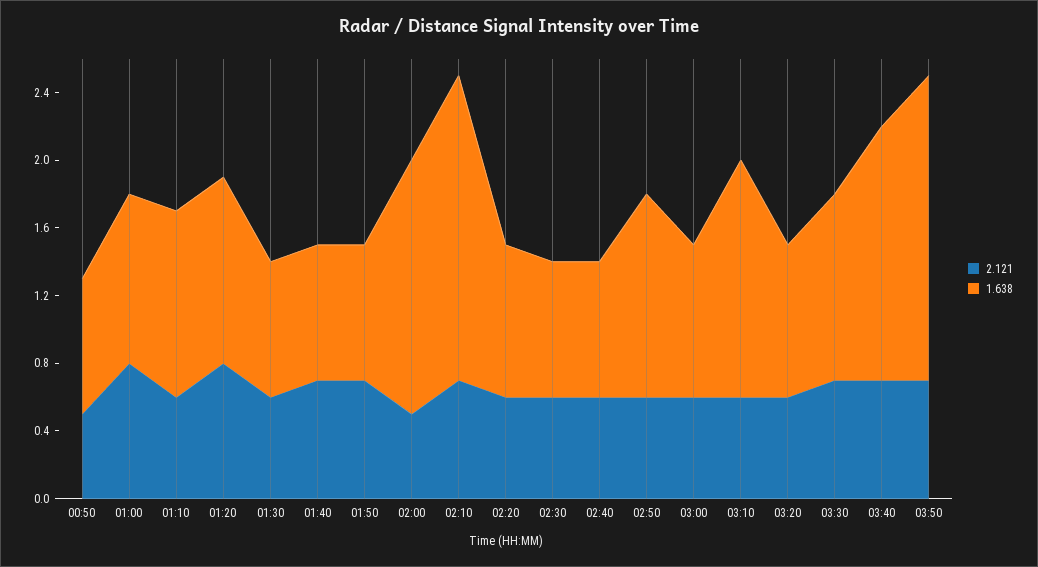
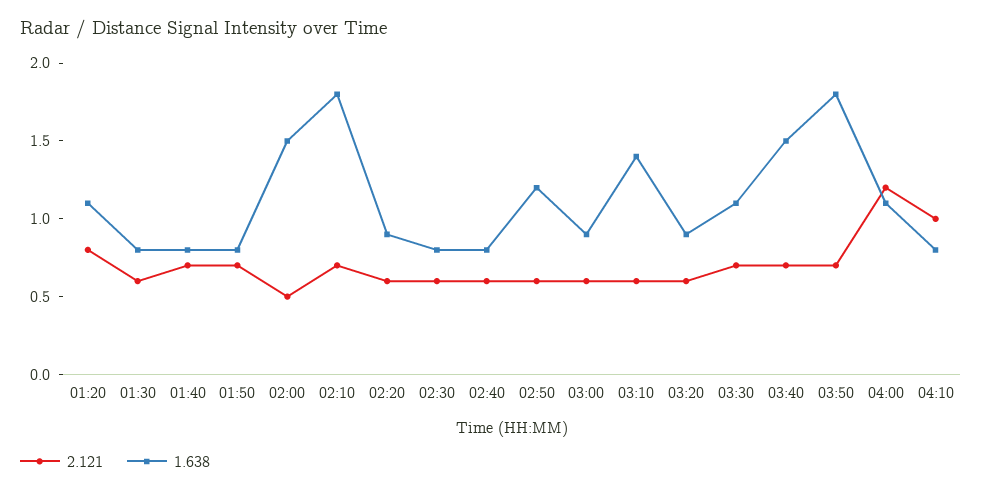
2.121, 00:50: 0.5 -> none
1.638, 00:50: 0.8 -> none
2.121, 01:00: 0.8 -> none
1.638, 01:00: 1 -> none
2.121, 01:10: 0.6 -> none
1.638, 01:10: 1.1 -> none
2.121, 04:00: none -> 1.2
1.638, 04:00: none -> 1.1
2.121, 04:10: none -> 1
1.638, 04:10: none -> 0.8

